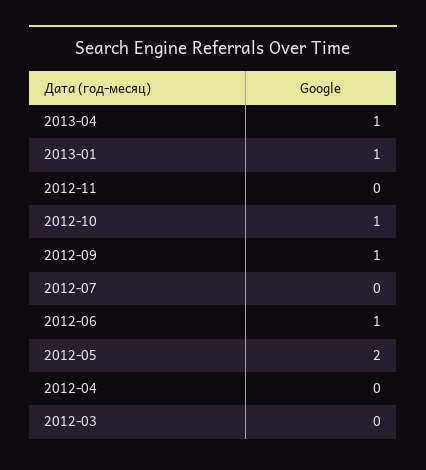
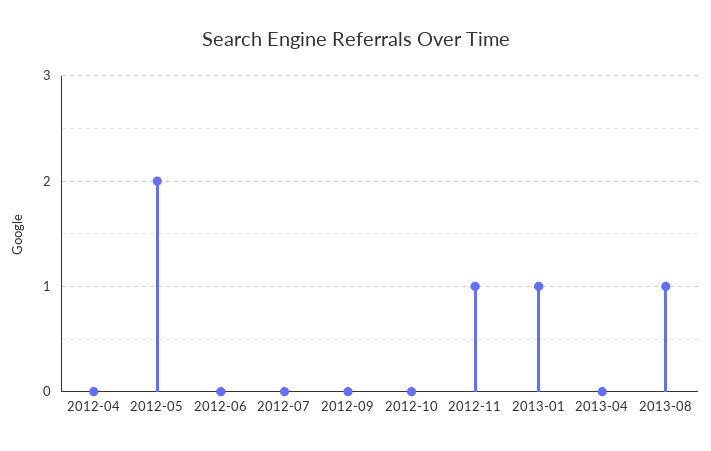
2013-04: 1 -> 0
2012-11: 0 -> 1
2012-10: 1 -> 0
2012-09: 1 -> 0
2012-06: 1 -> 0
2012-03: 0 -> none
2013-08: none -> 1

